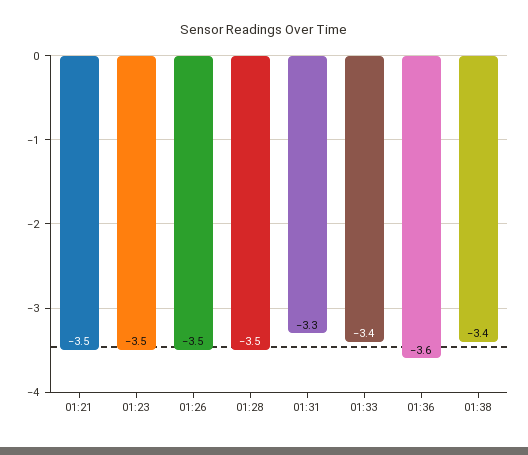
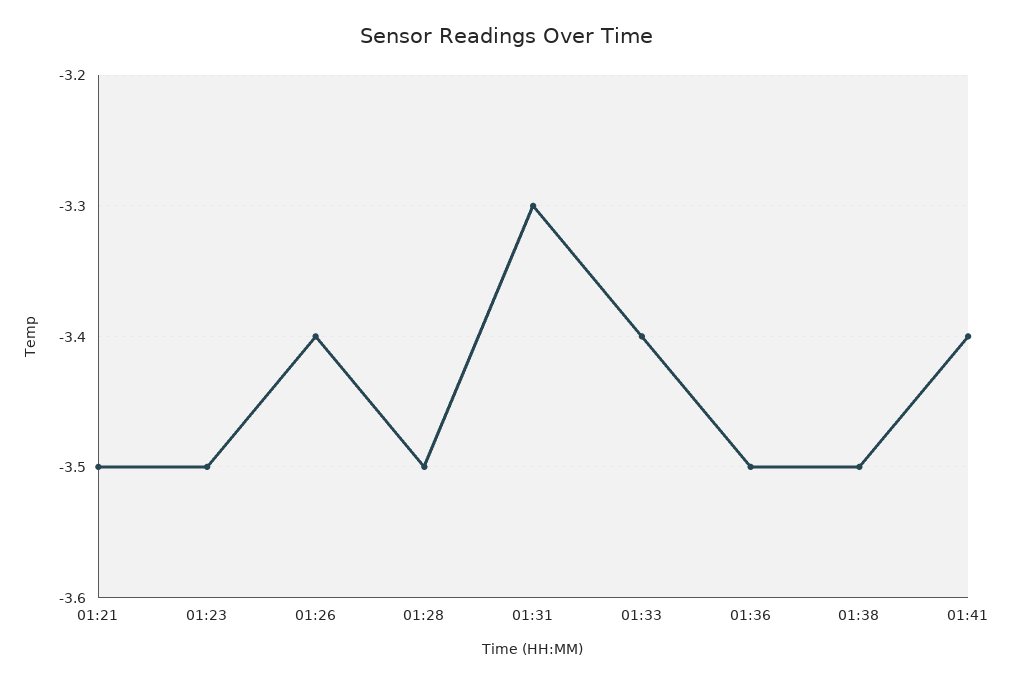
01:26: -3.5 -> -3.4
01:36: -3.6 -> -3.5
01:38: -3.4 -> -3.5
01:41: none -> -3.4

